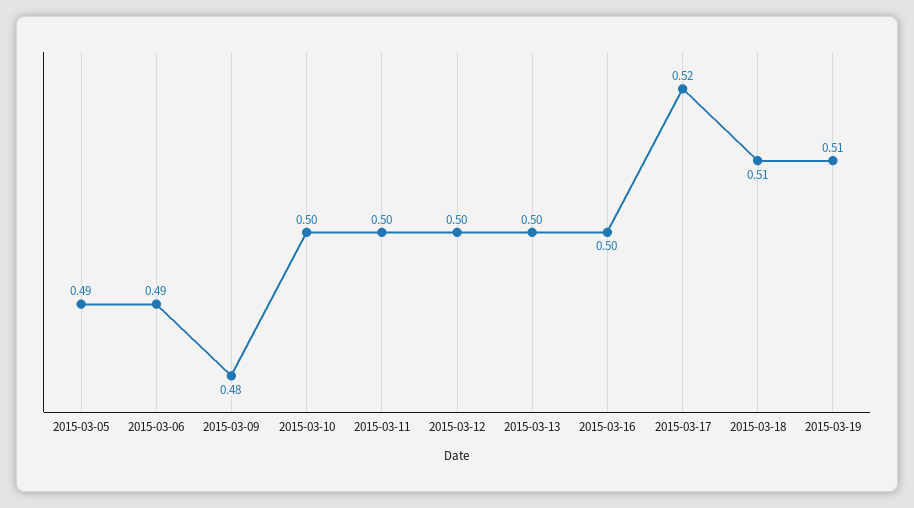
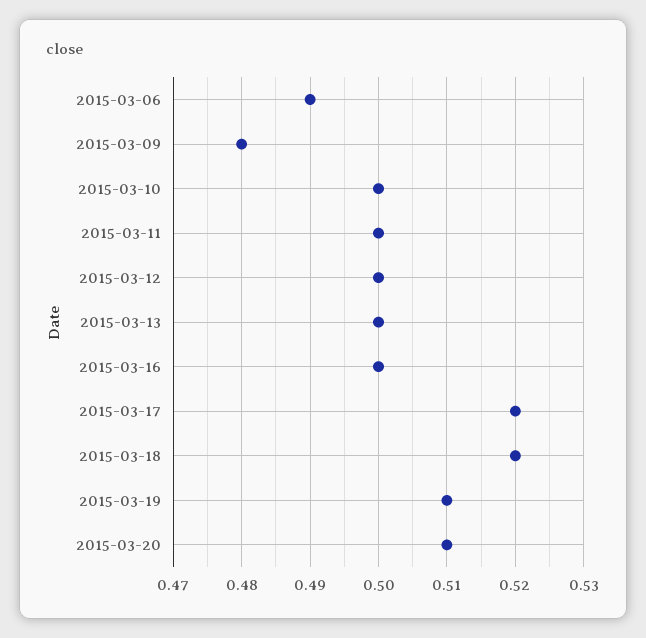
2015-03-05: 0.49 -> none
2015-03-18: 0.51 -> 0.52
2015-03-20: none -> 0.51

